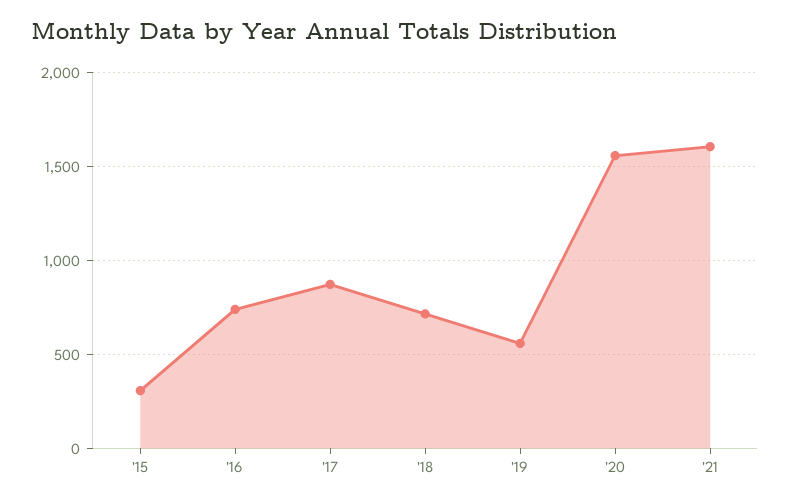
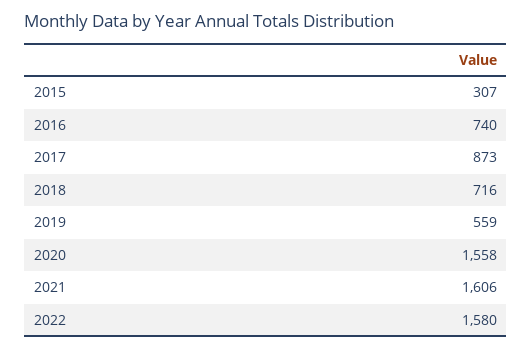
2022: none -> 1580

